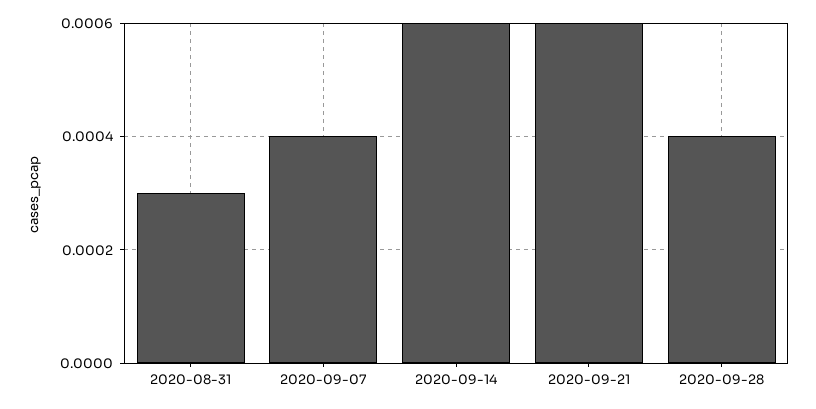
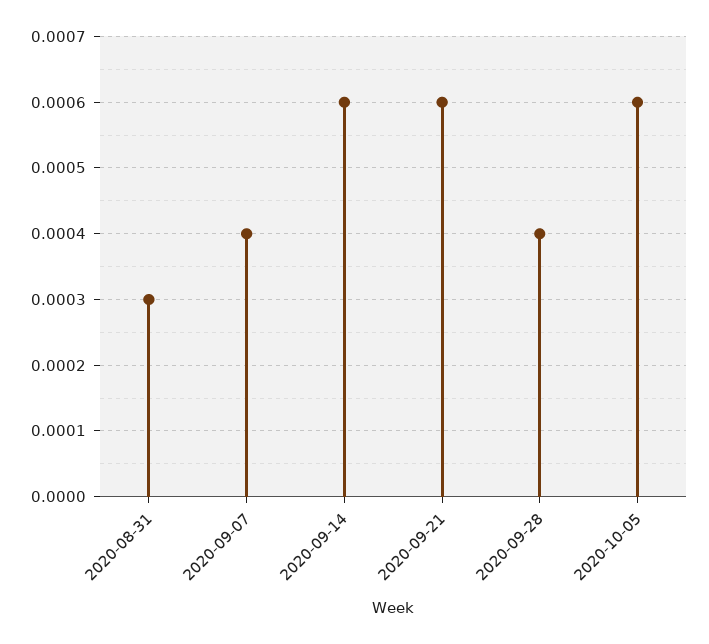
2020-10-05: none -> 0.0006

